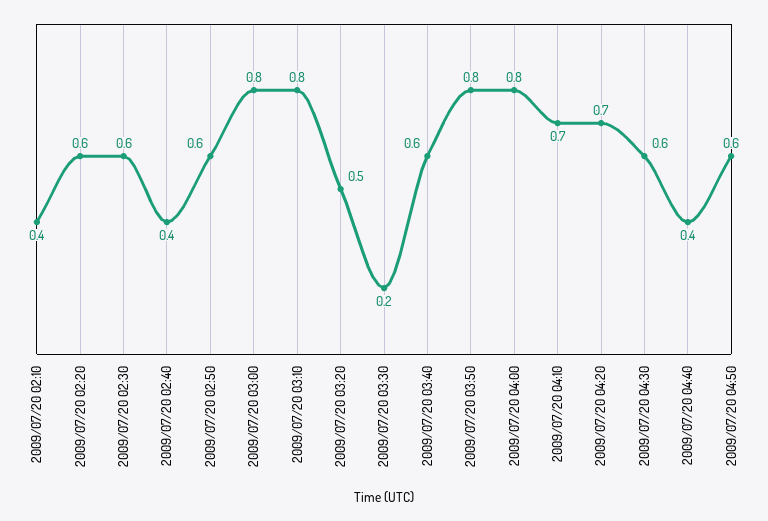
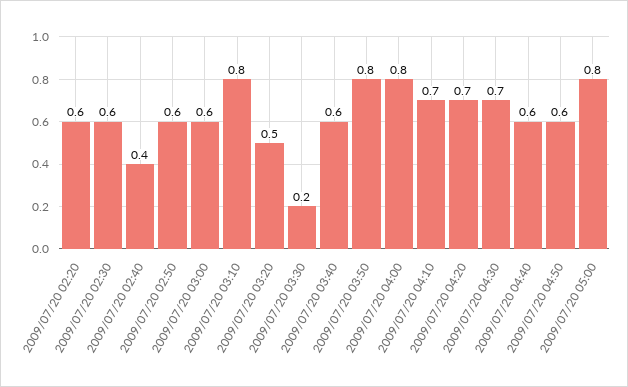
2009/07/20 02:10: 0.4 -> none
2009/07/20 03:00: 0.8 -> 0.6
2009/07/20 04:30: 0.6 -> 0.7
2009/07/20 04:40: 0.4 -> 0.6
2009/07/20 05:00: none -> 0.8

